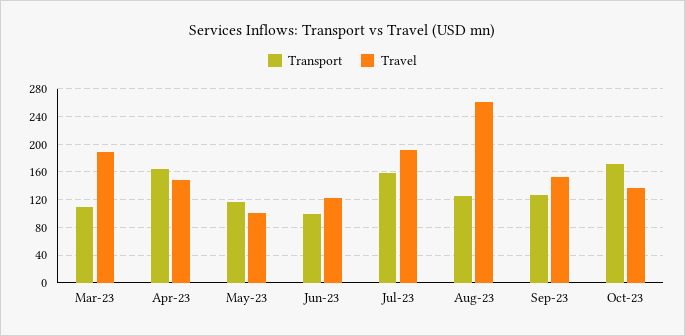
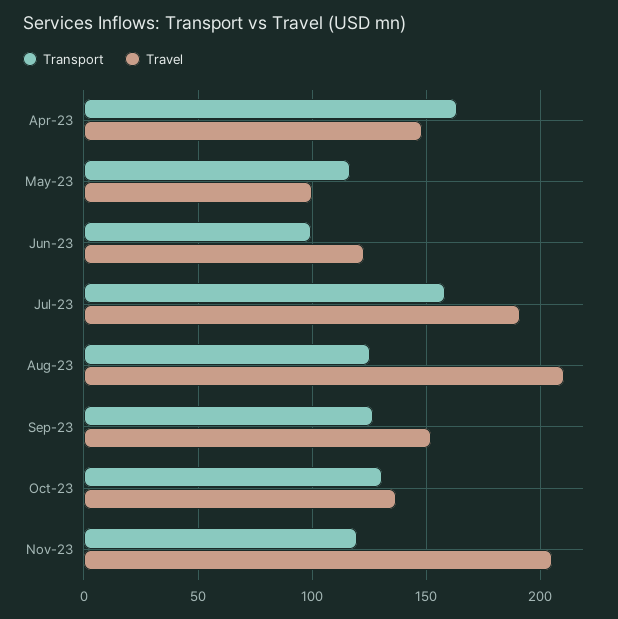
Transport, Mar-23: 110 -> none
Travel, Mar-23: 190 -> none
Travel, Aug-23: 260 -> 210
Transport, Oct-23: 170 -> 130
Transport, Nov-23: none -> 120
Travel, Nov-23: none -> 205

